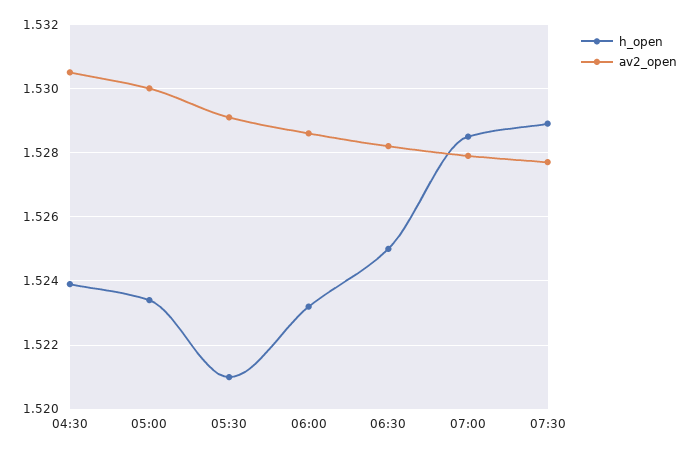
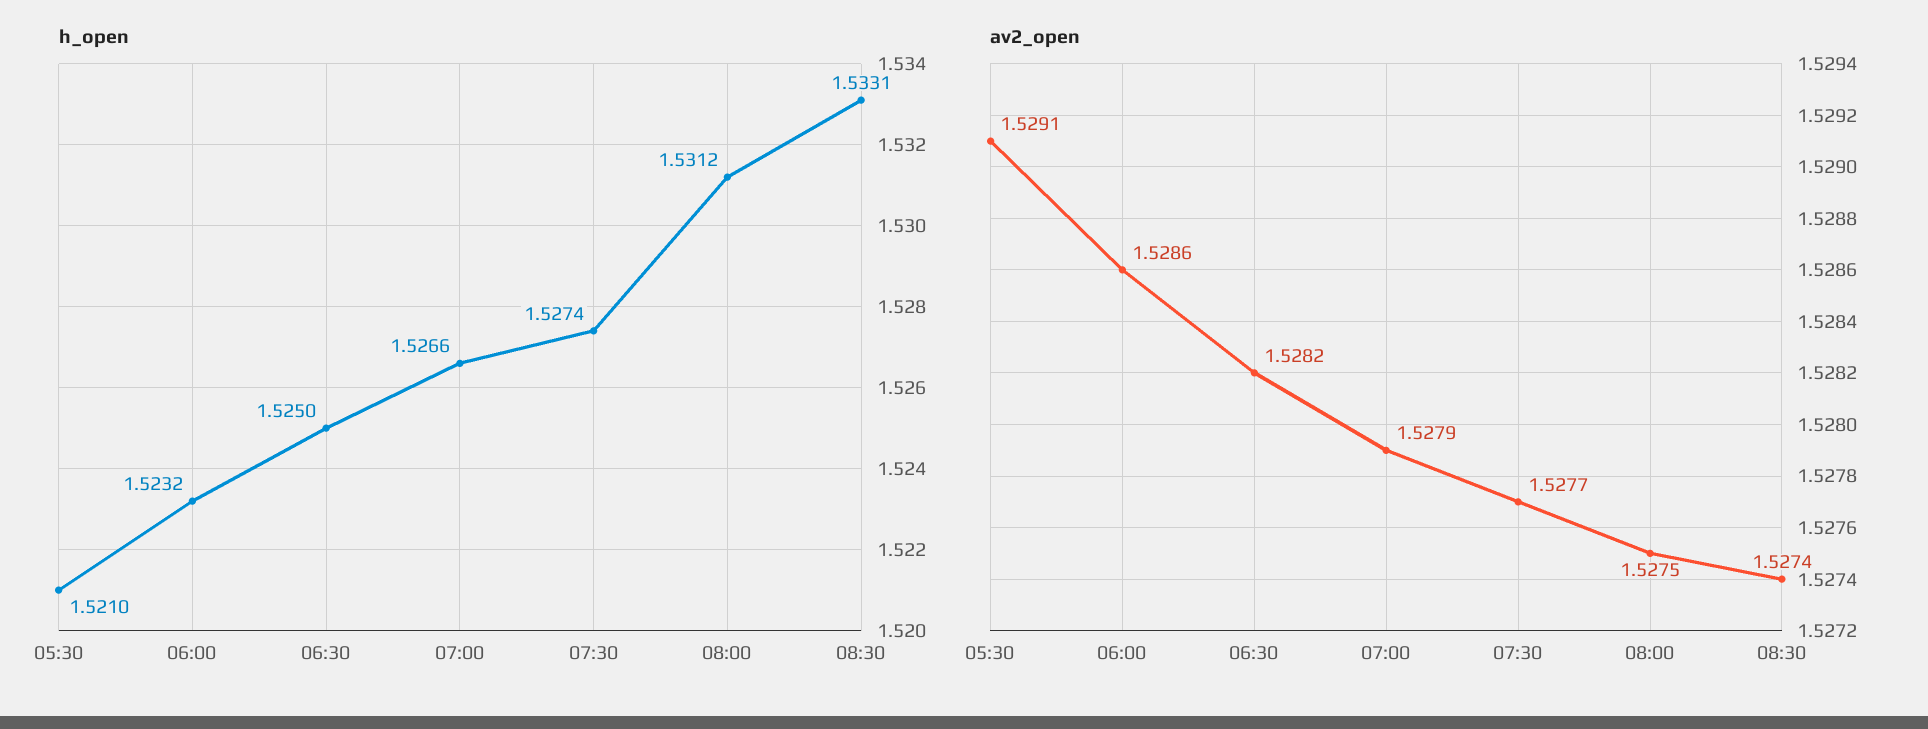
h_open, 04:30: 1.524 -> none
av2_open, 04:30: 1.5305 -> none
h_open, 05:00: 1.5235 -> none
av2_open, 05:00: 1.53 -> none
h_open, 07:00: 1.5285 -> 1.5266
h_open, 07:30: 1.529 -> 1.5274
h_open, 08:00: none -> 1.5312
h_open, 08:30: none -> 1.5331
av2_open, 08:00: none -> 1.5275
av2_open, 08:30: none -> 1.5274

